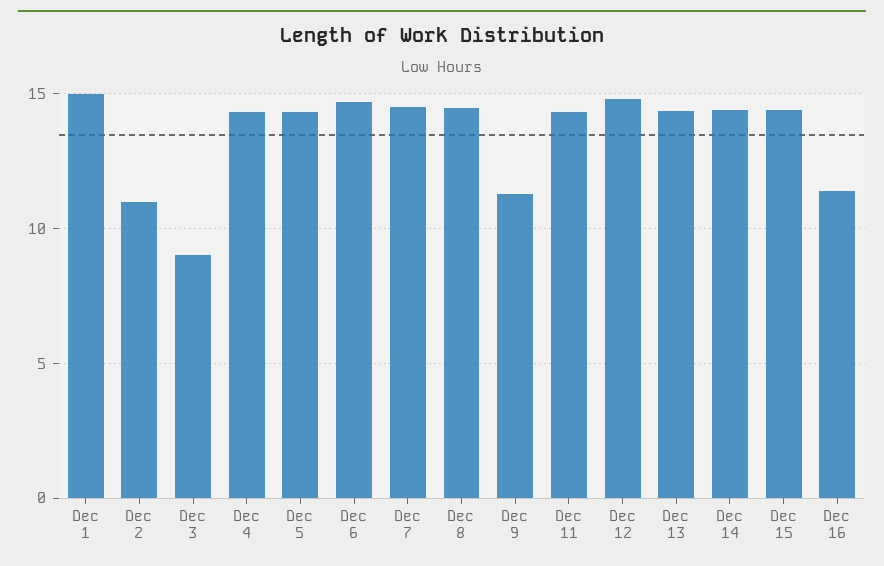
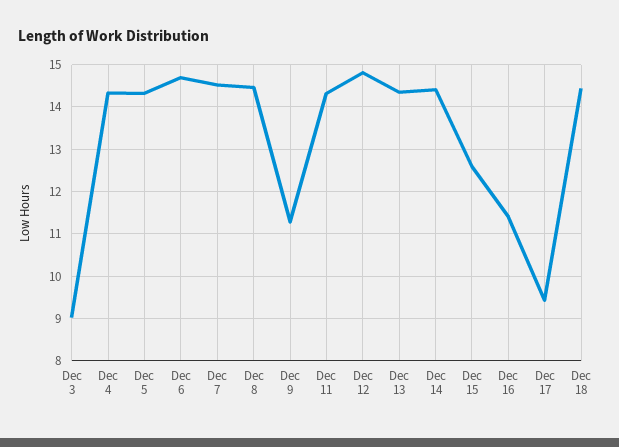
Dec 1: 15 -> none
Dec 2: 11 -> none
Dec 15: 14.5 -> 12.6
Dec 17: none -> 9.4
Dec 18: none -> 14.4

